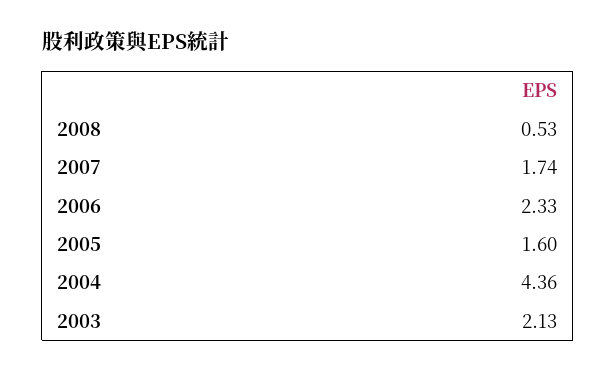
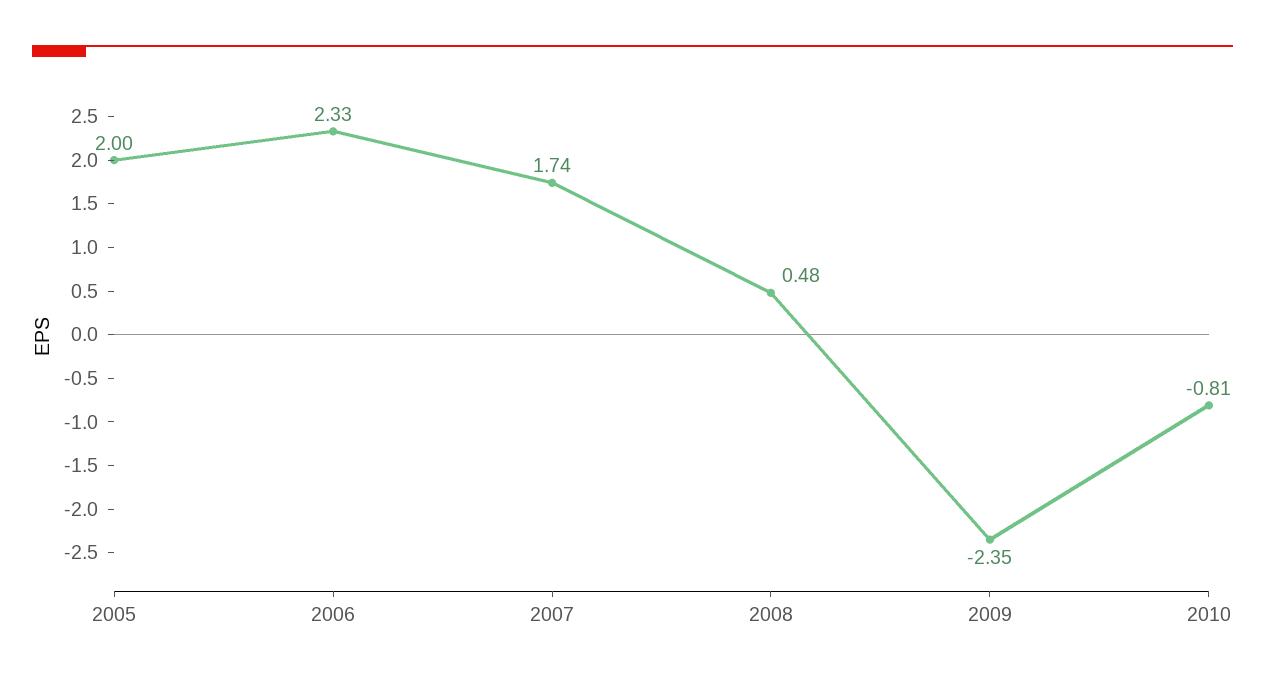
2008: 0.53 -> 0.48
2005: 1.6 -> 2
2004: 4.36 -> none
2003: 2.13 -> none
2009: none -> -2.35
2010: none -> -0.81

